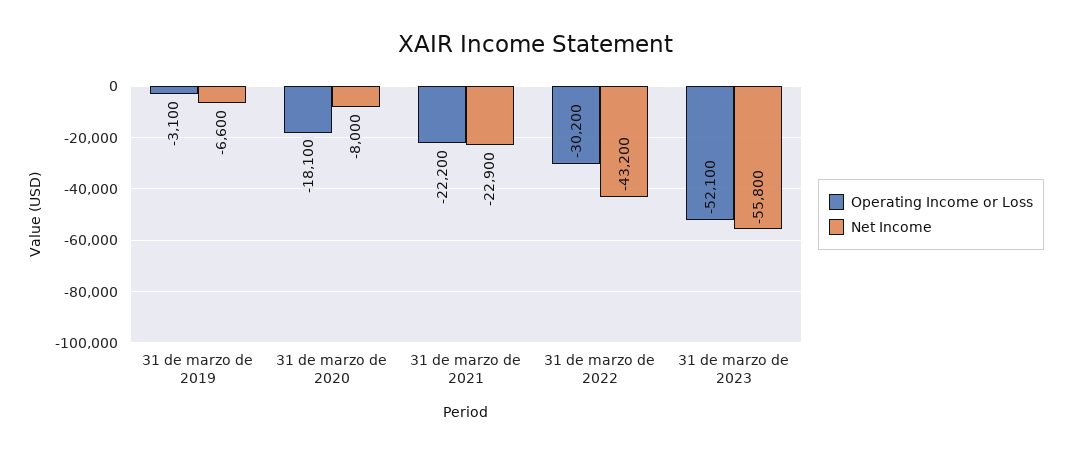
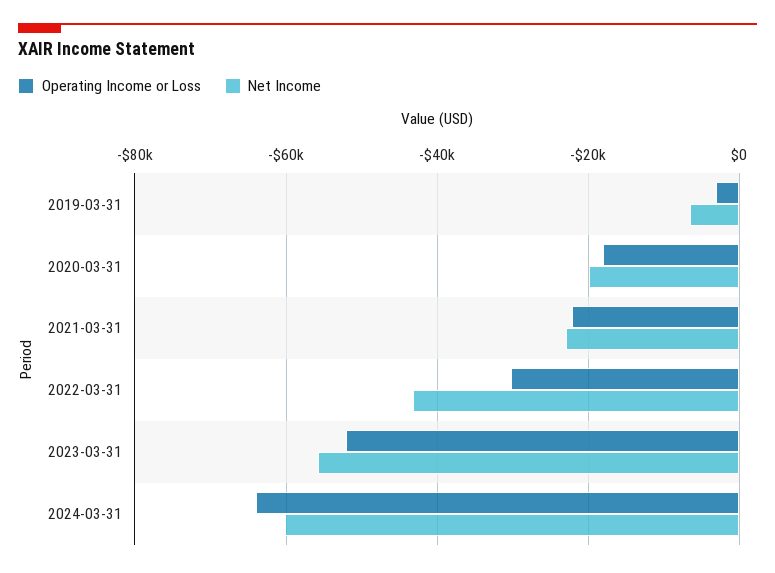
Net Income, 31 de marzo de 2020: -8000 -> -20000
Operating Income or Loss, 2024-03-31: none -> -64000
Net Income, 2024-03-31: none -> -60000

